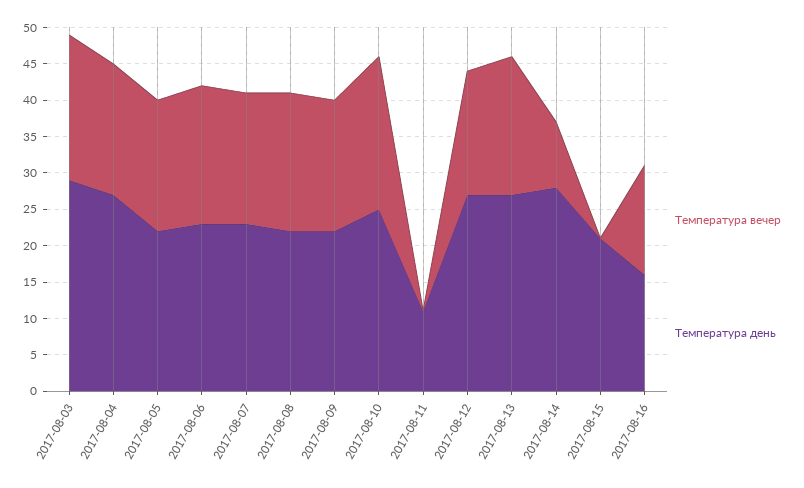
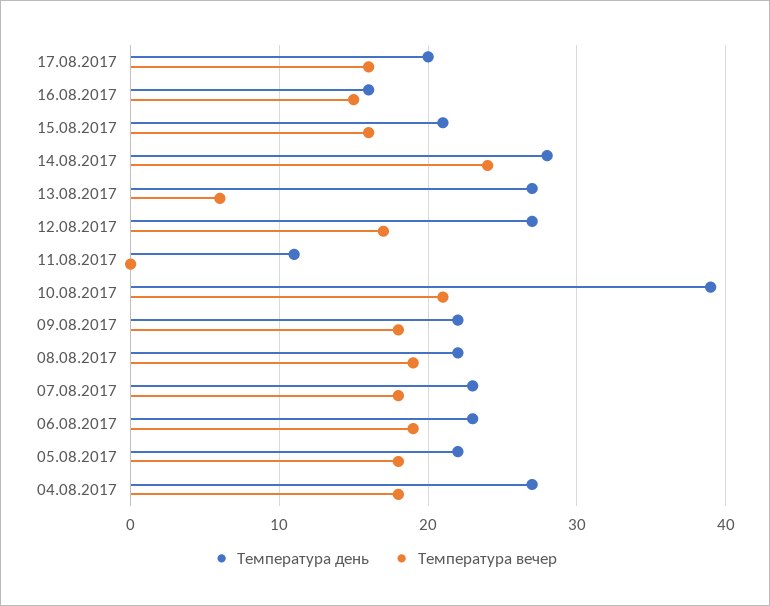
Температура вечер, 2017-08-03: 20 -> none
Температура день, 2017-08-03: 30 -> none
Температура день, 2017-08-10: 25 -> 39
Температура вечер, 2017-08-13: 20 -> 6
Температура вечер, 2017-08-14: 10 -> 24
Температура вечер, 2017-08-15: 0 -> 16
Температура день, 17.08.2017: none -> 20
Температура вечер, 17.08.2017: none -> 16

